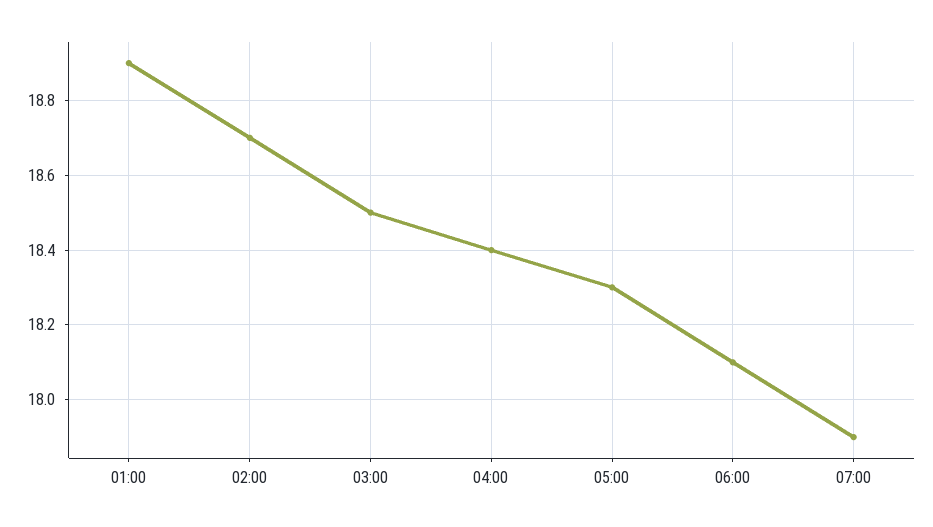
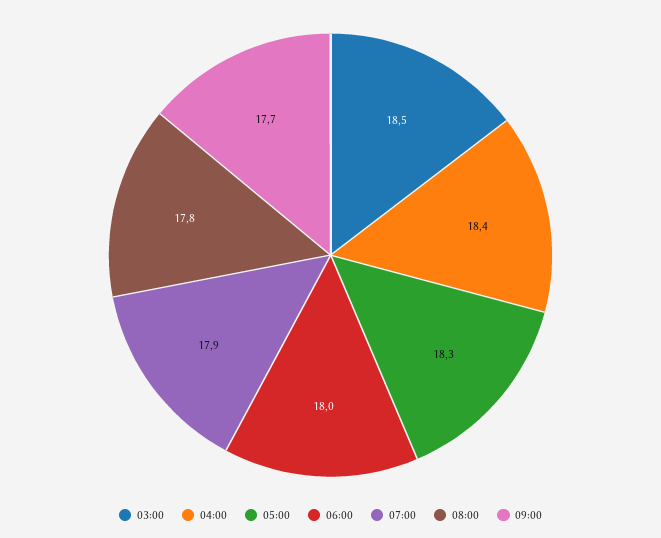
01:00: 18.9 -> none
02:00: 18.7 -> none
06:00: 18.1 -> 18
08:00: none -> 17.8
09:00: none -> 17.7

